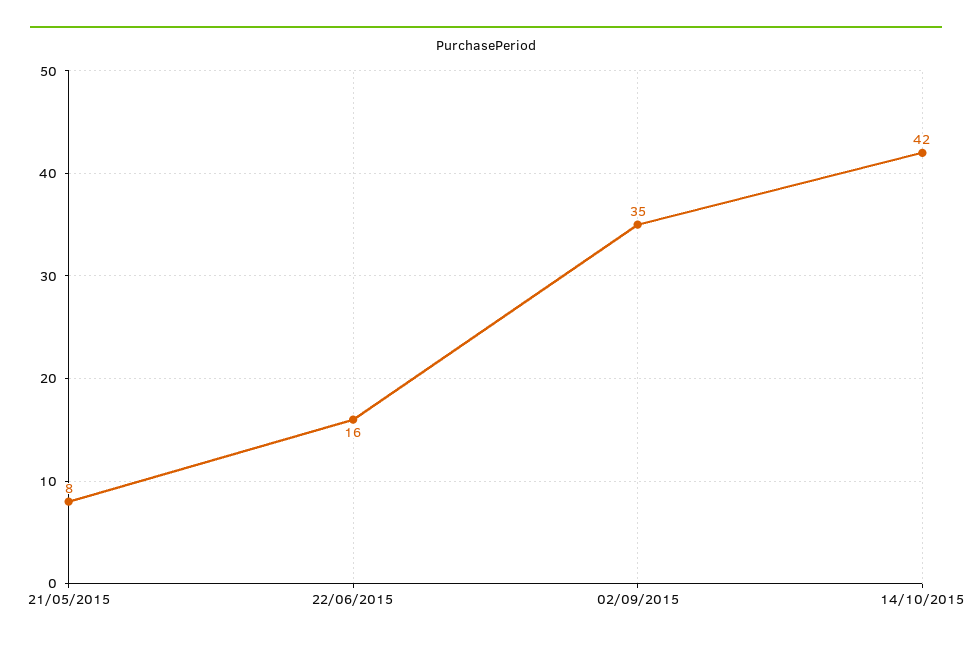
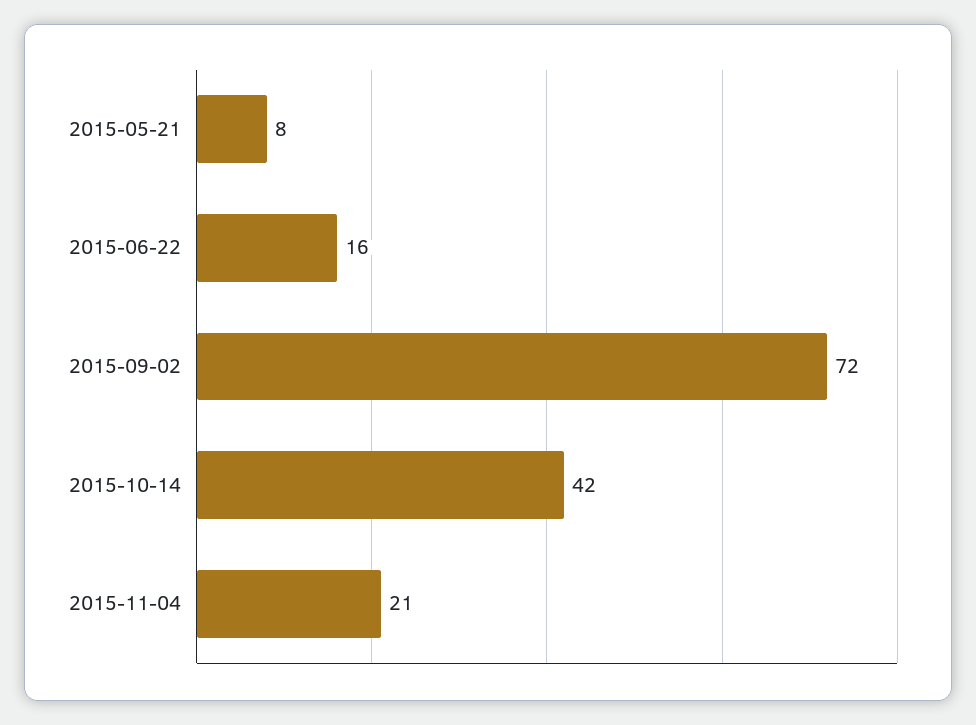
02/09/2015: 35 -> 72
2015-11-04: none -> 21

